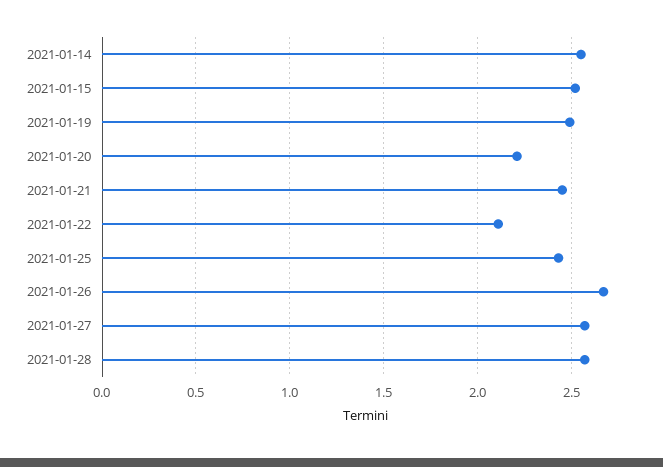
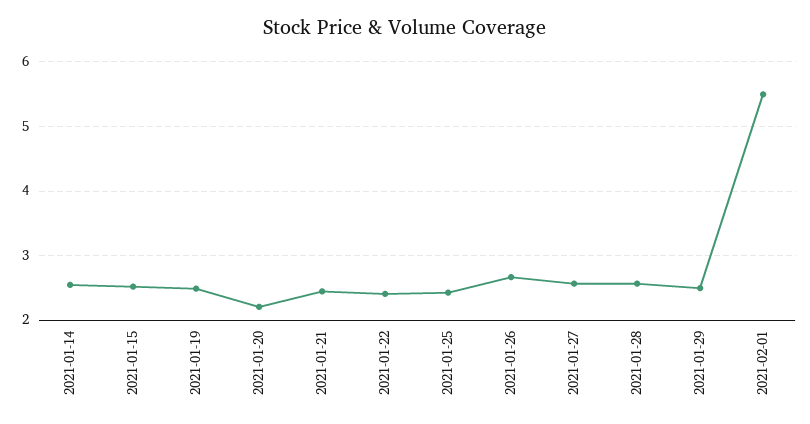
2021-01-22: 2.1 -> 2.4
2021-01-29: none -> 2.5
2021-02-01: none -> 5.5

